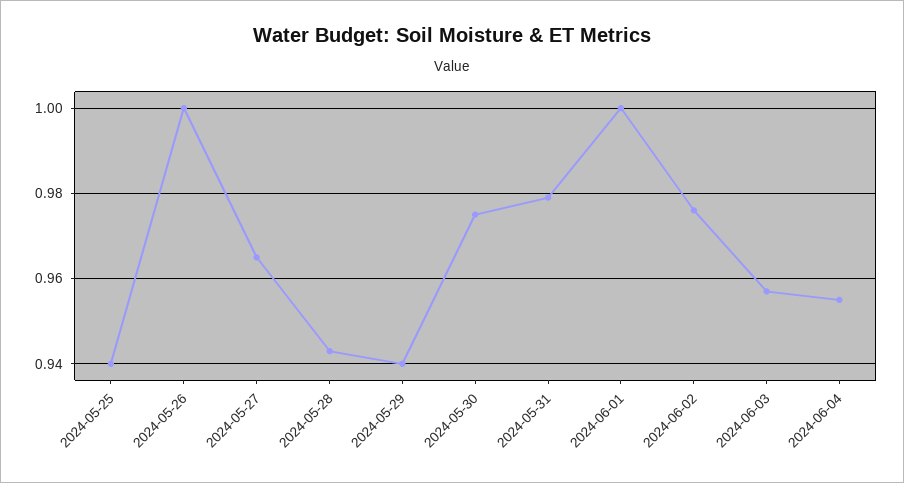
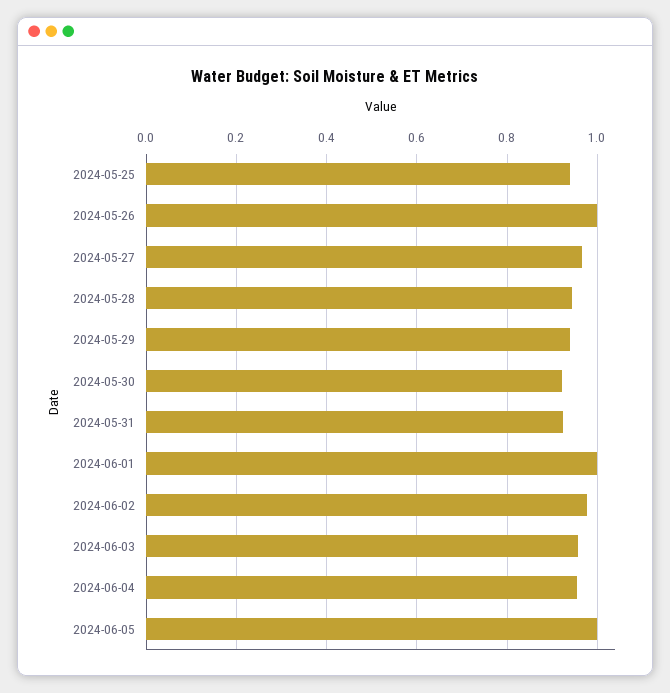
2024-05-30: 0.975 -> 0.92
2024-05-31: 0.98 -> 0.92
2024-06-05: none -> 1

